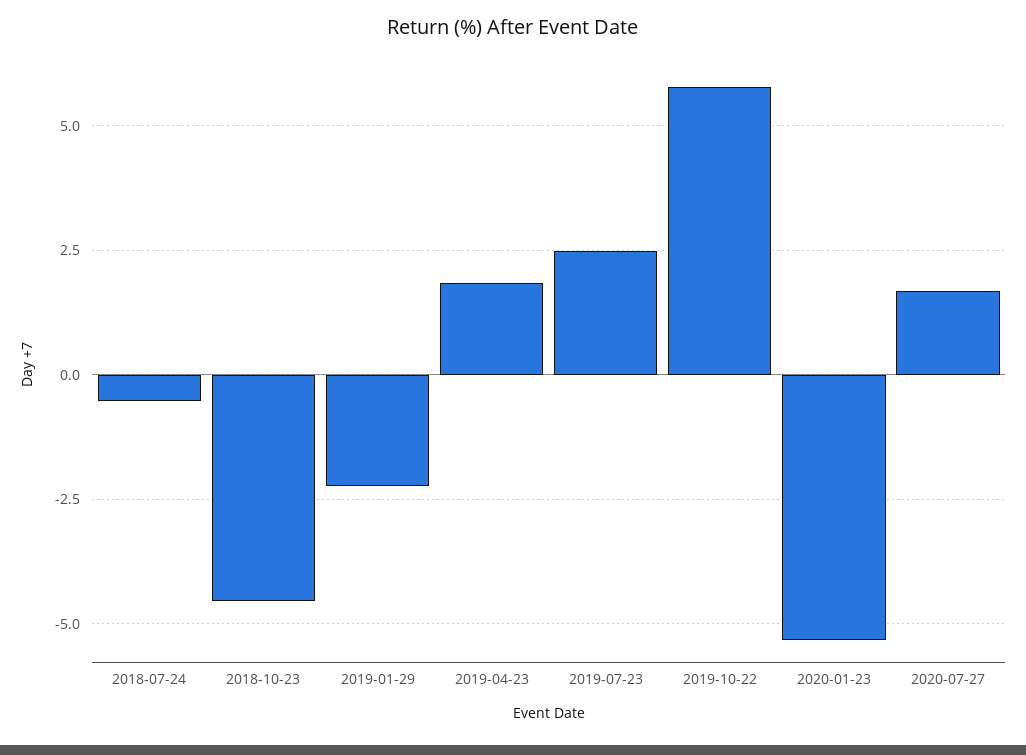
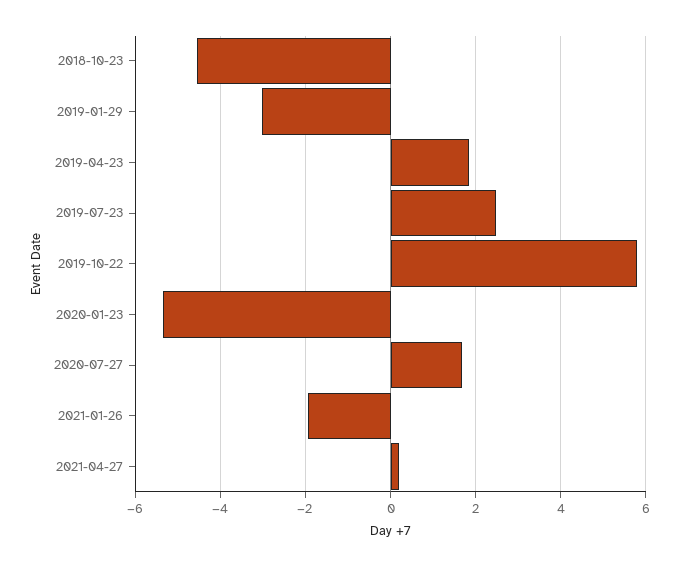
2018-07-24: -0.5 -> none
2019-01-29: -2.25 -> -3
2021-01-26: none -> -2
2021-04-27: none -> 0.2

